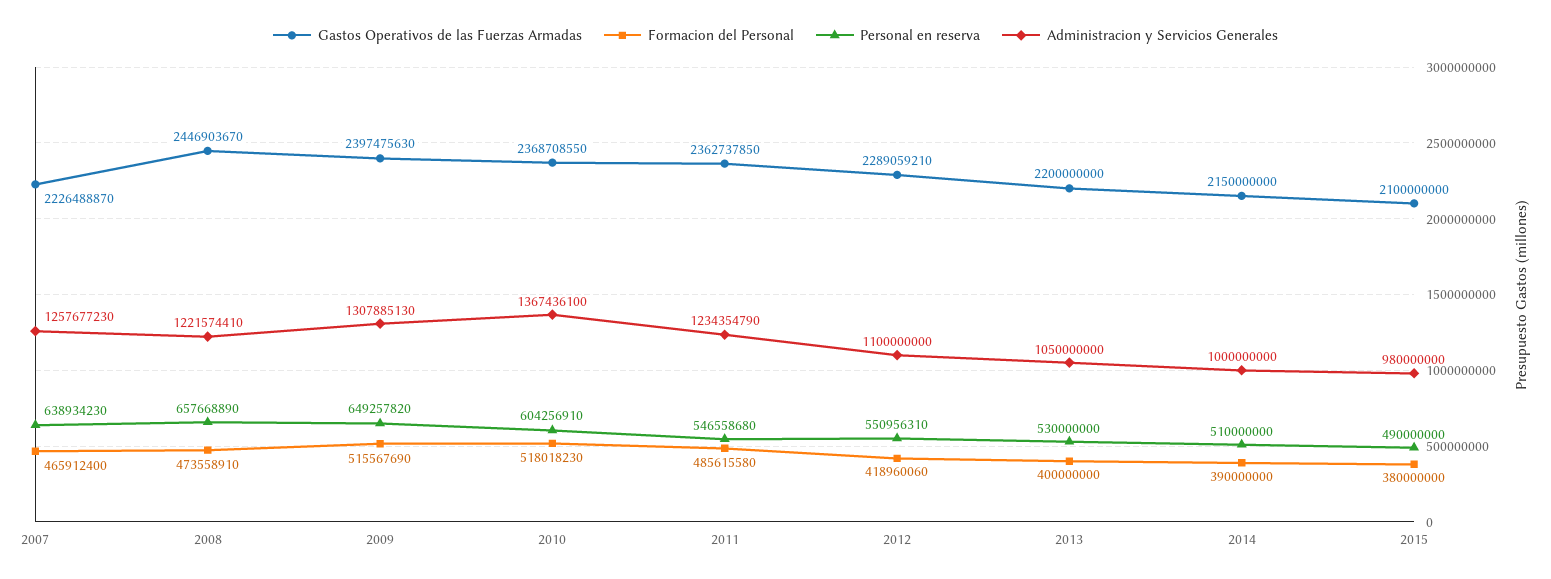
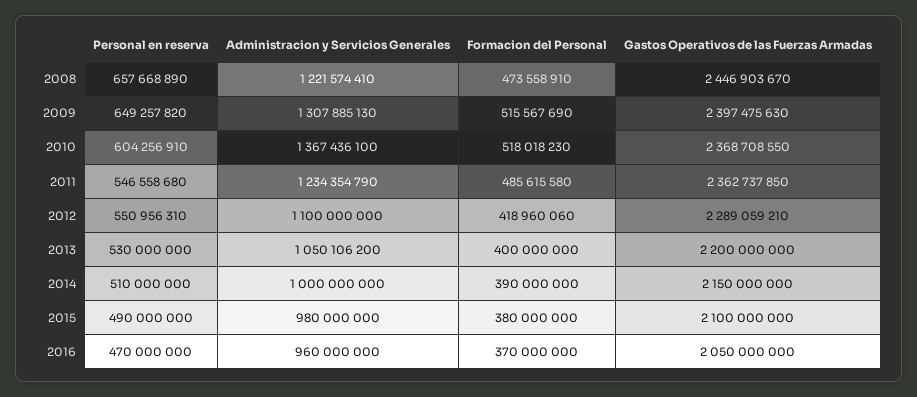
Gastos Operativos de las Fuerzas Armadas, 2007: 2226488870 -> none
Formacion del Personal, 2007: 465912400 -> none
Personal en reserva, 2007: 638934230 -> none
Administracion y Servicios Generales, 2007: 1257677230 -> none
Administracion y Servicios Generales, 2013: 1050000000 -> 1050106200
Personal en reserva, 2016: none -> 470000000
Administracion y Servicios Generales, 2016: none -> 960000000
Formacion del Personal, 2016: none -> 370000000
Gastos Operativos de las Fuerzas Armadas, 2016: none -> 2050000000

